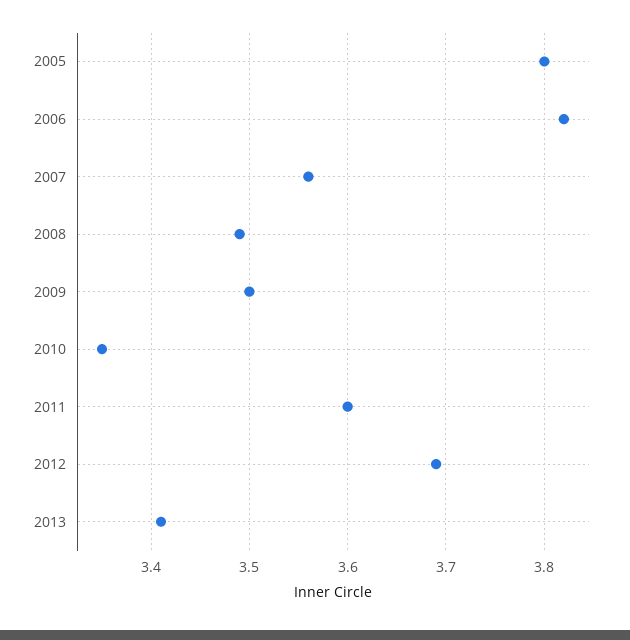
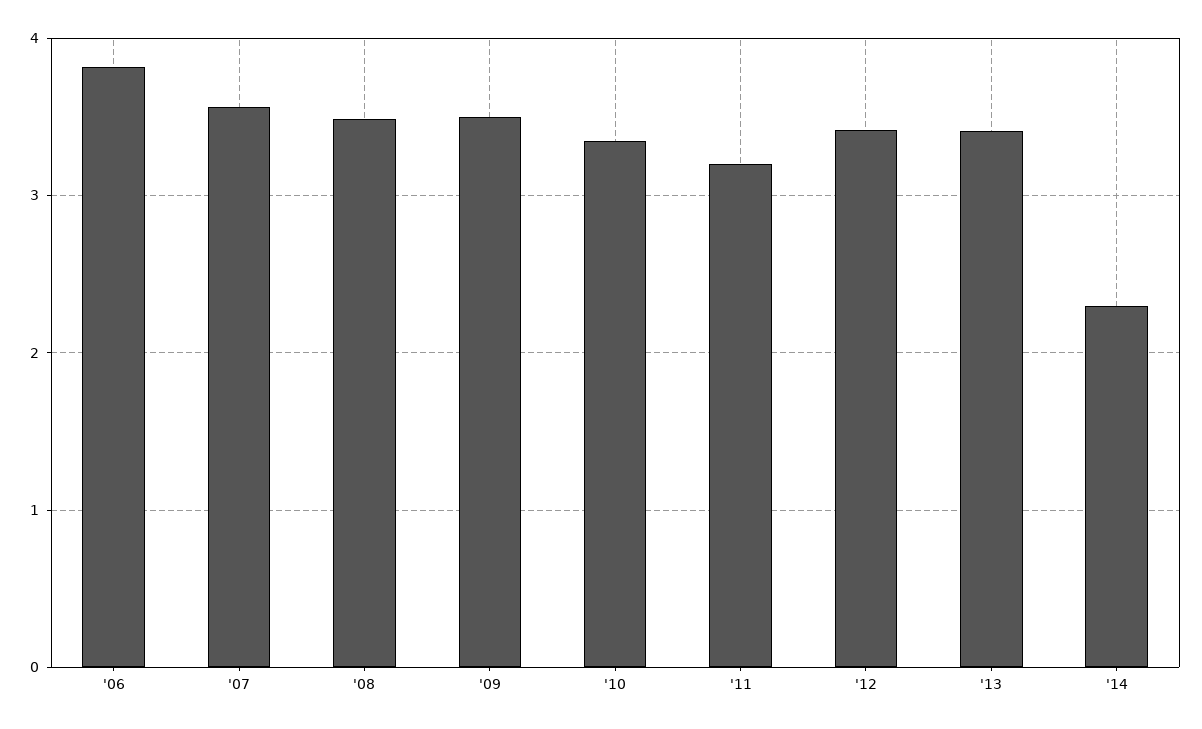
2005: 3.8 -> none
2011: 3.6 -> 3.2
2012: 3.69 -> 3.4
'14: none -> 2.3

